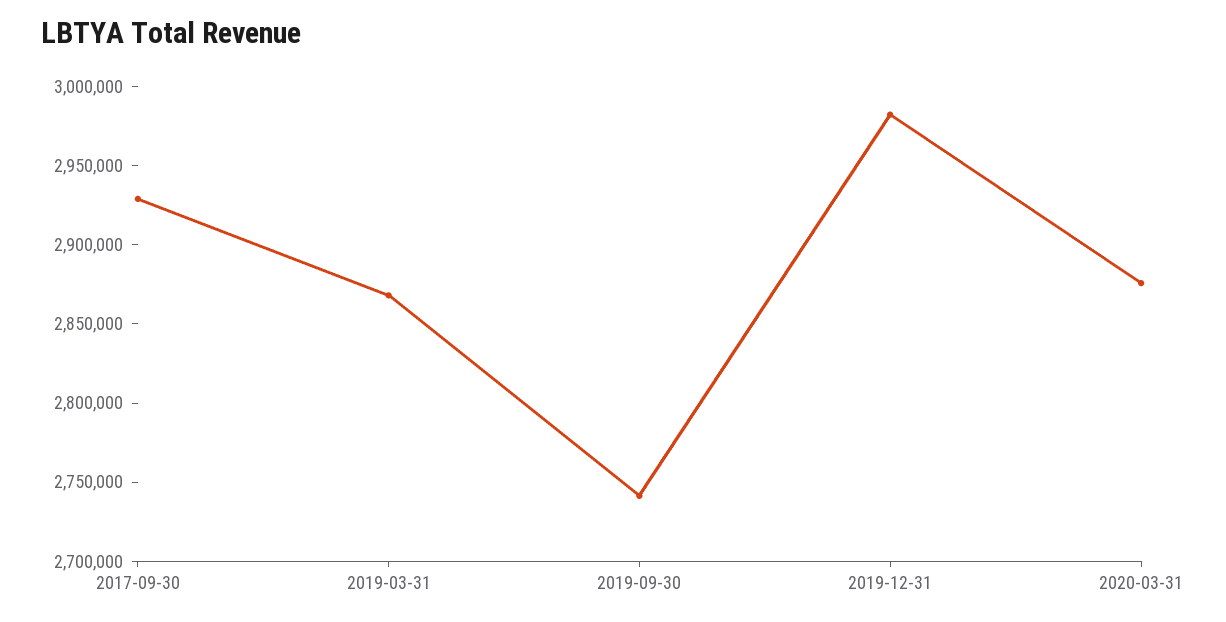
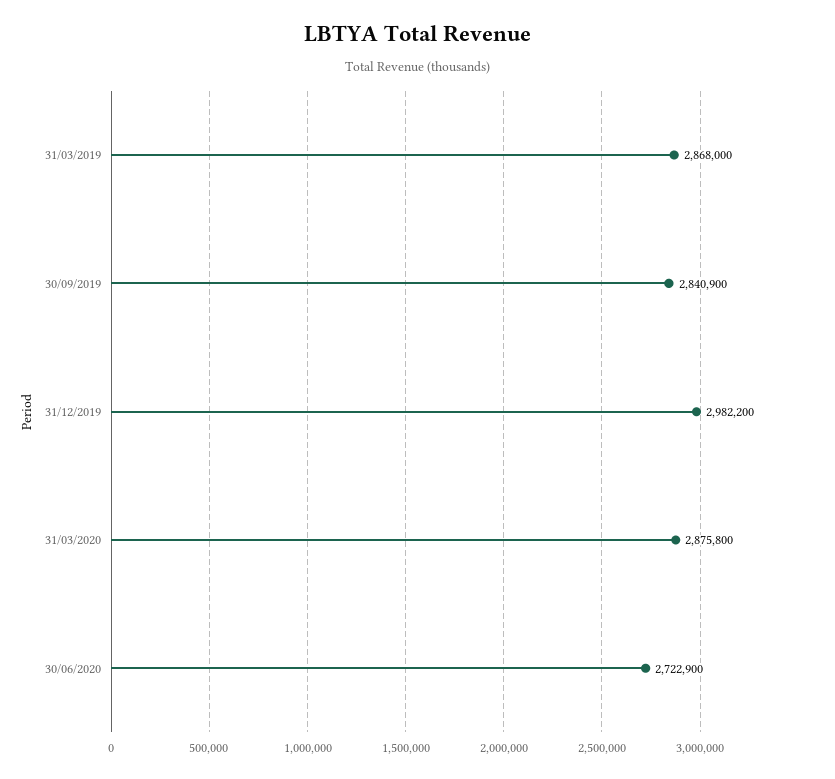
2017-09-30: 2930000 -> none
2019-09-30: 2740000 -> 2840900
30/06/2020: none -> 2722900

